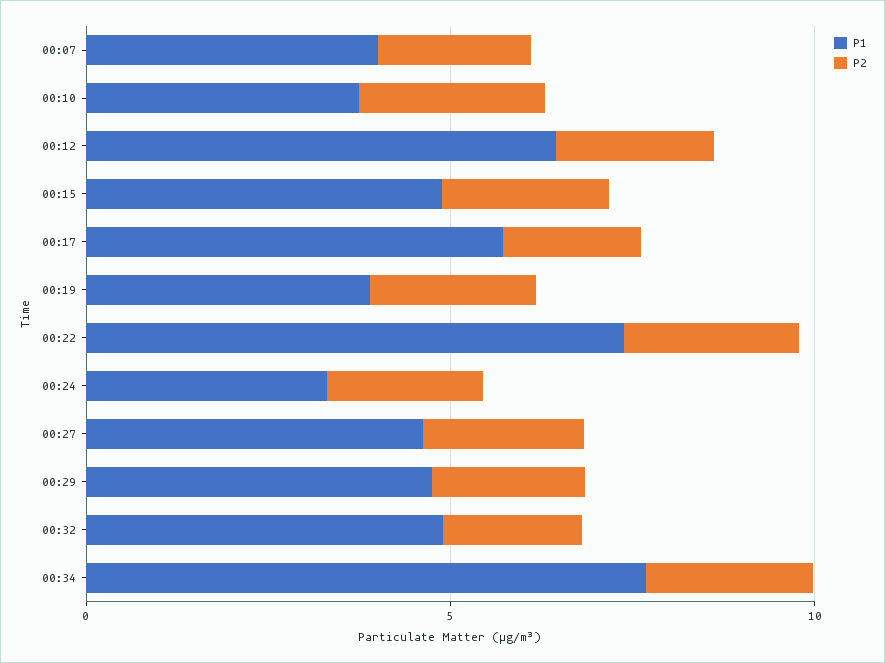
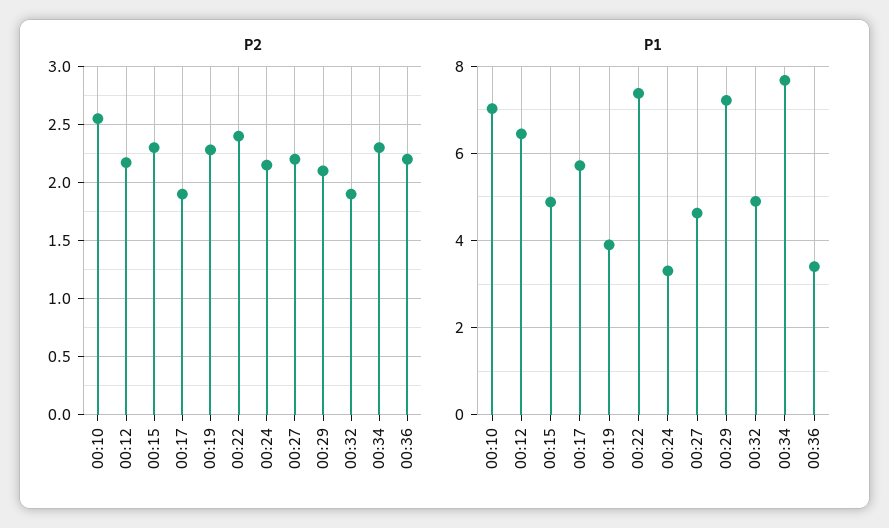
P1, 00:07: 4 -> none
P2, 00:07: 2 -> none
P1, 00:10: 4 -> 7
P1, 00:29: 5 -> 7.2
P2, 00:36: none -> 2.2
P1, 00:36: none -> 3.4

